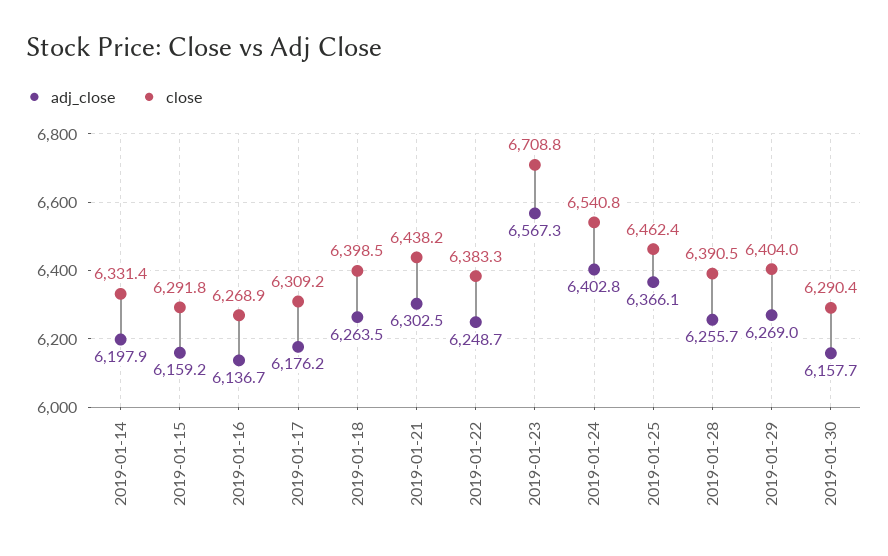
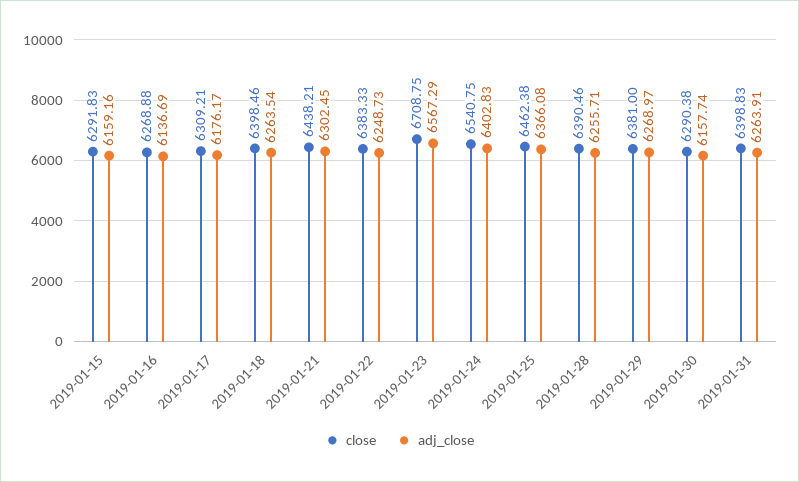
adj_close, 2019-01-14: 6197.9 -> none
close, 2019-01-14: 6331.4 -> none
close, 2019-01-29: 6404 -> 6381
close, 2019-01-31: none -> 6398.83
adj_close, 2019-01-31: none -> 6263.91

